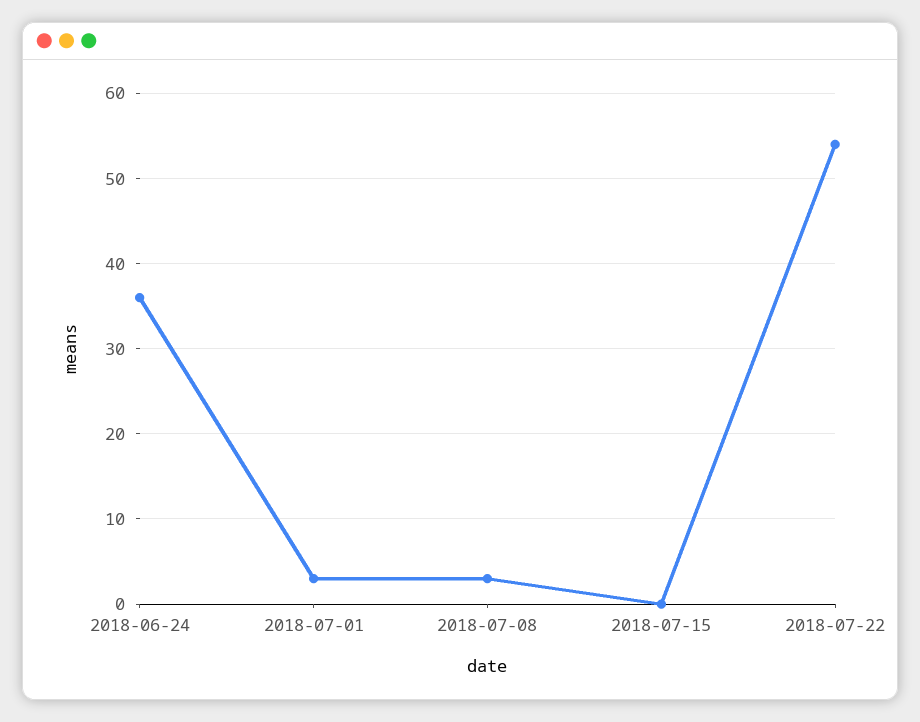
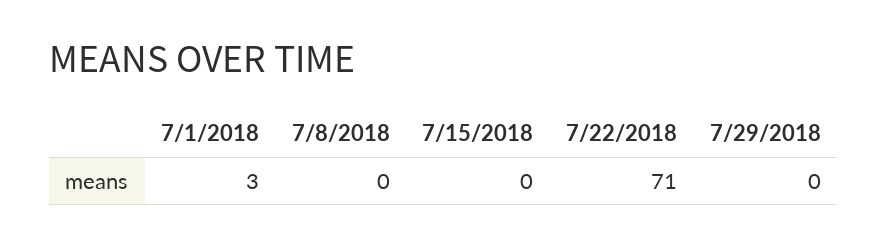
2018-06-24: 36 -> none
2018-07-08: 3 -> 0
2018-07-22: 54 -> 71
7/29/2018: none -> 0

